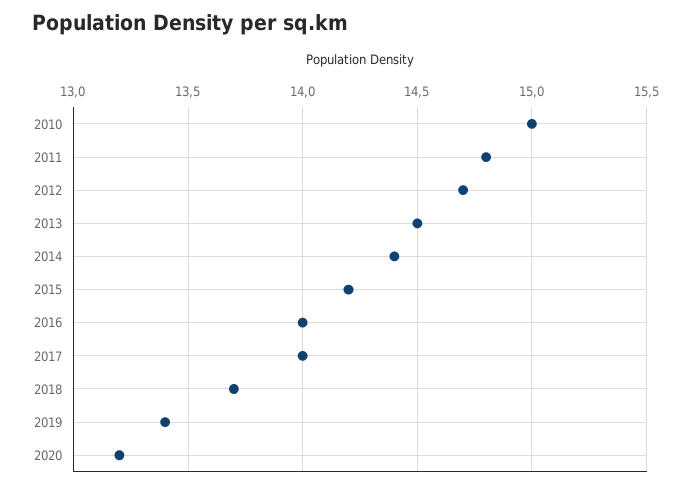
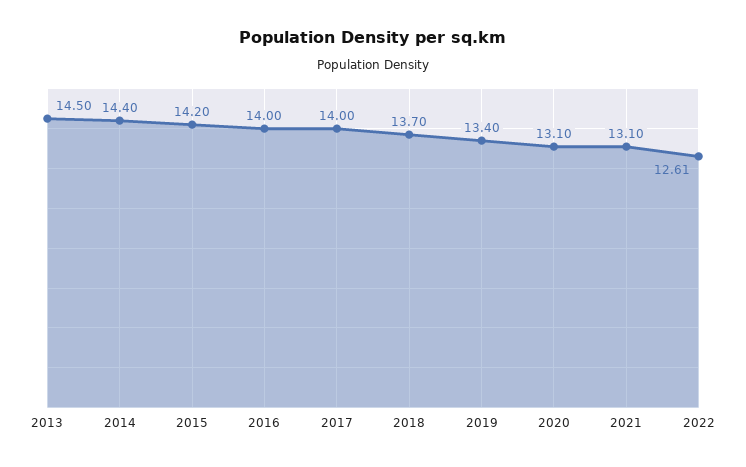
2010: 15 -> none
2011: 14.8 -> none
2012: 14.7 -> none
2020: 13.2 -> 13.1
2021: none -> 13.1
2022: none -> 12.61

